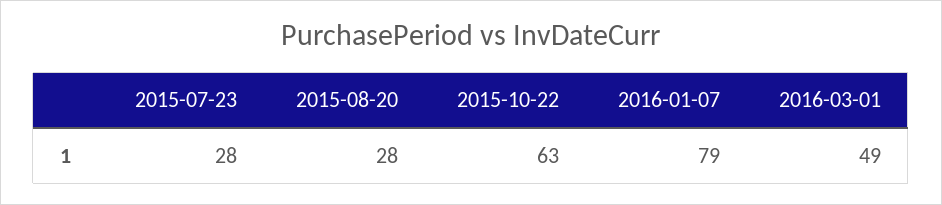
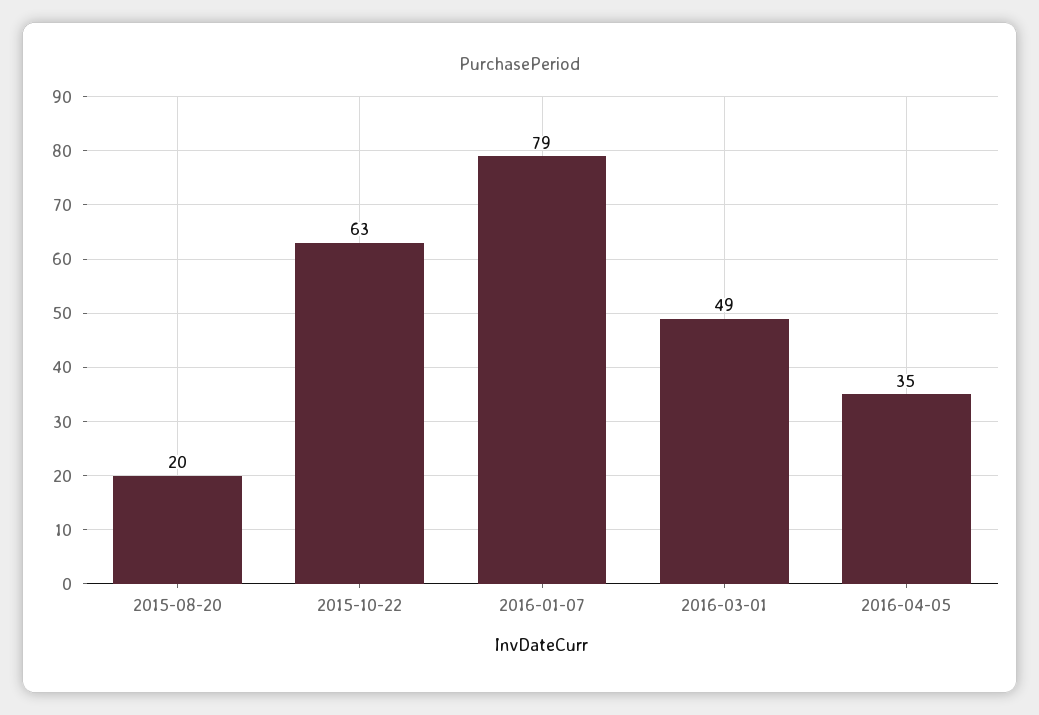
2015-07-23: 28 -> none
2015-08-20: 28 -> 20
2016-04-05: none -> 35

